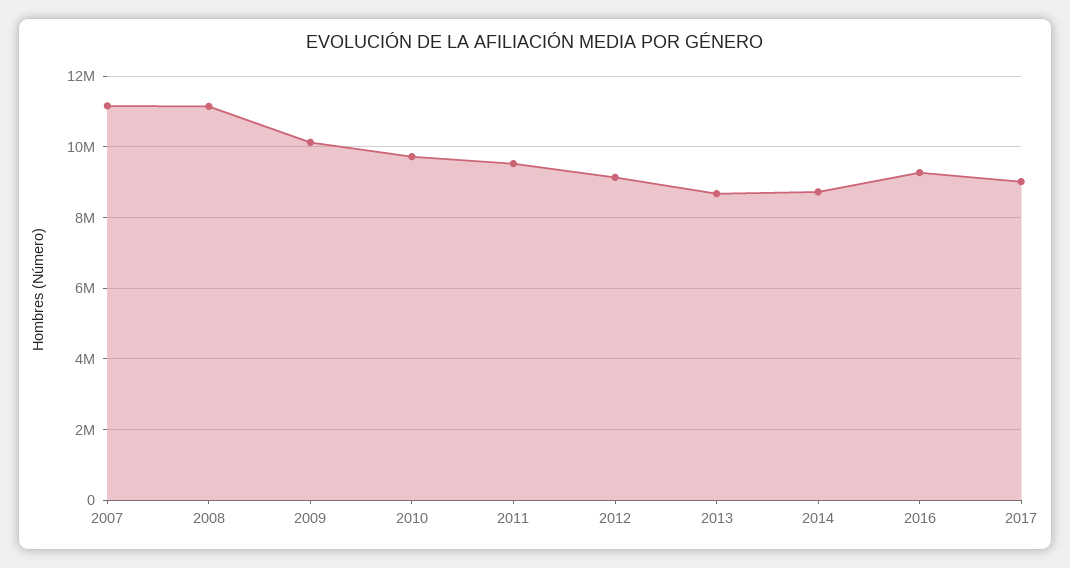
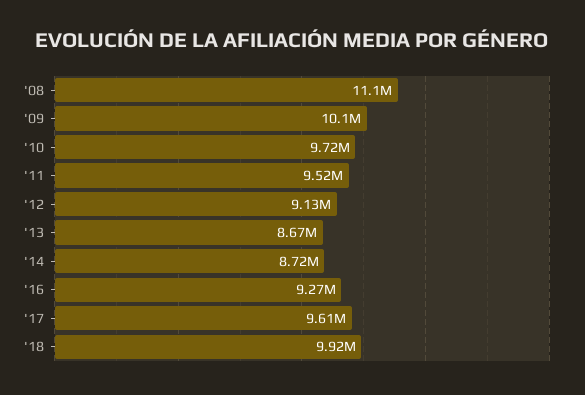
2007: 11200000 -> none
2017: 9000000 -> 9610000
'18: none -> 9920000

